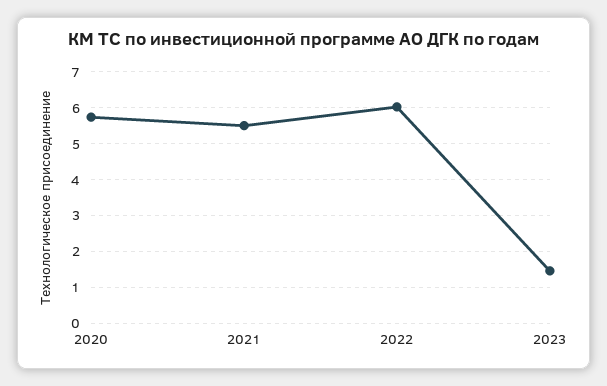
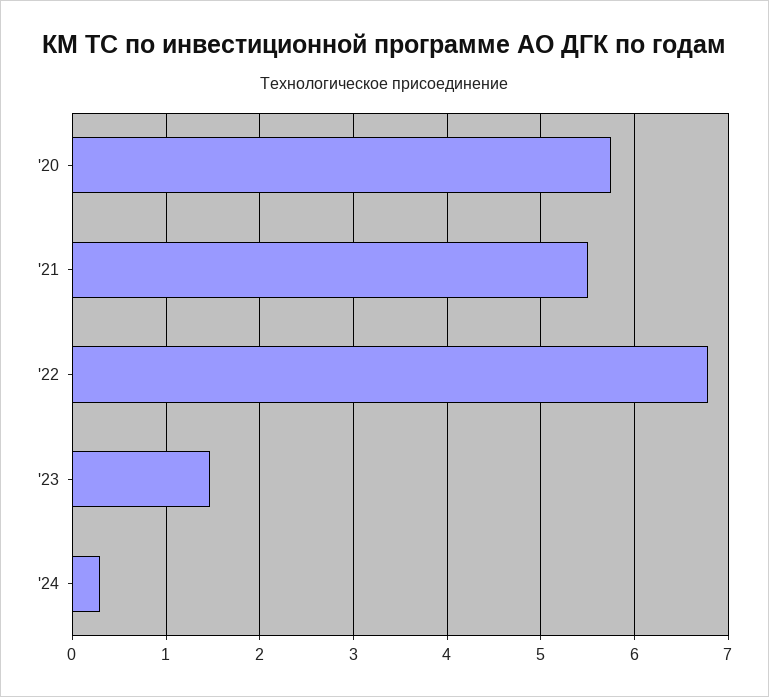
2022: 6 -> 6.8
'24: none -> 0.3

